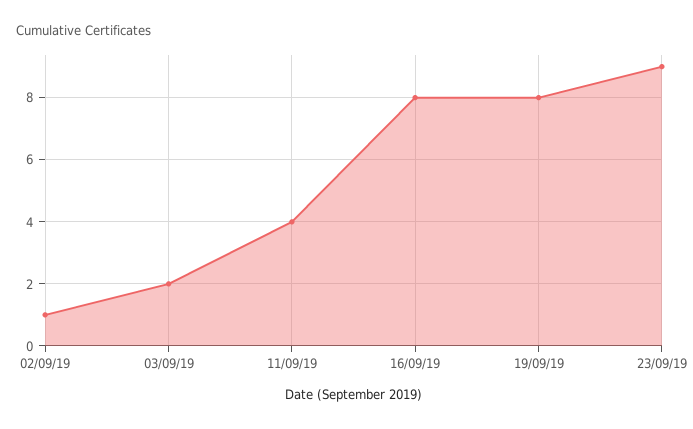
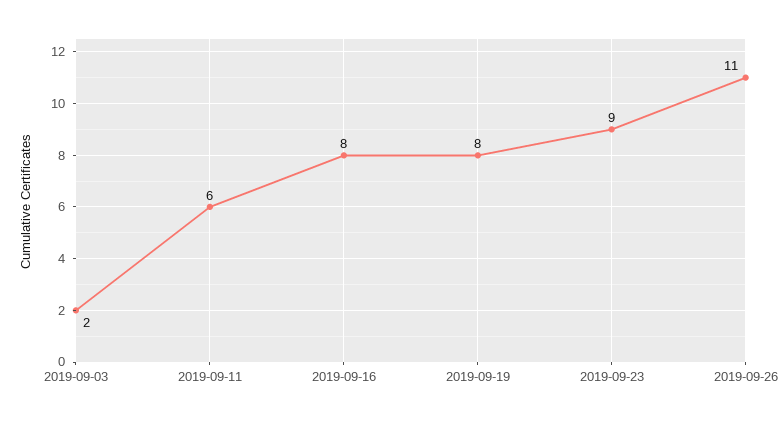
02/09/19: 1 -> none
11/09/19: 4 -> 6
2019-09-26: none -> 11

